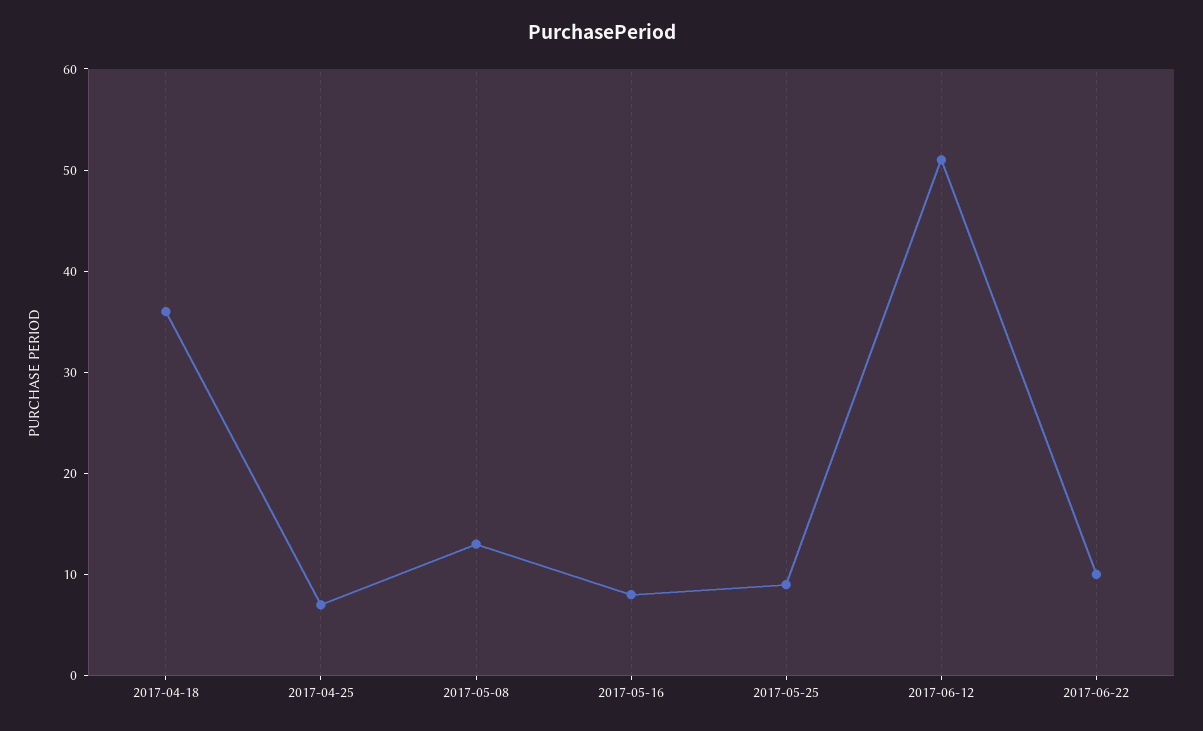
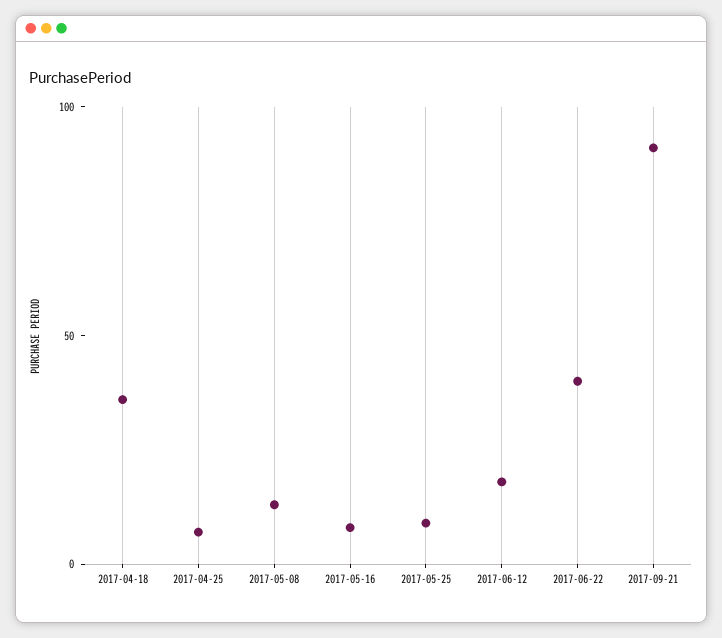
2017-06-12: 51 -> 20
2017-06-22: 10 -> 40
2017-09-21: none -> 90

